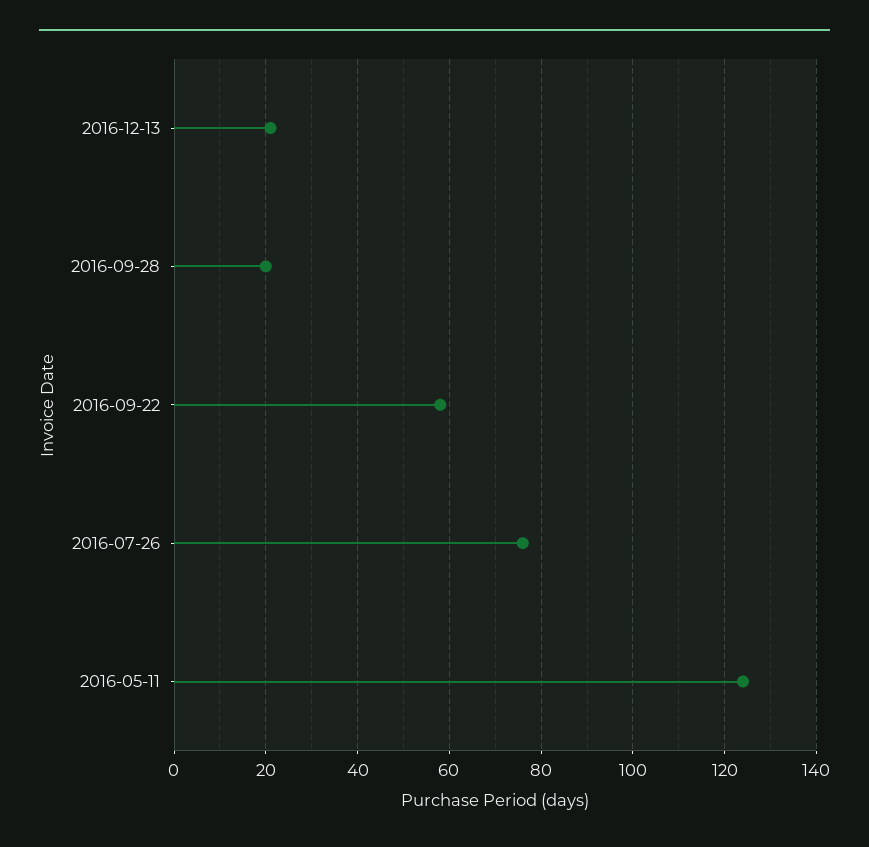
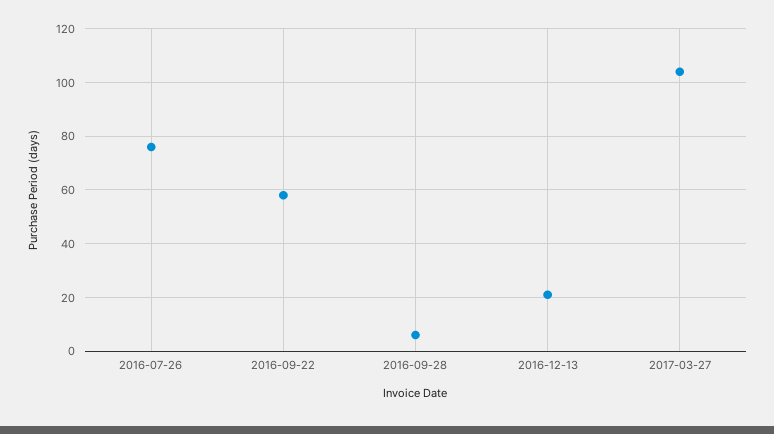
2016-09-28: 20 -> 5
2016-05-11: 125 -> none
2017-03-27: none -> 105

